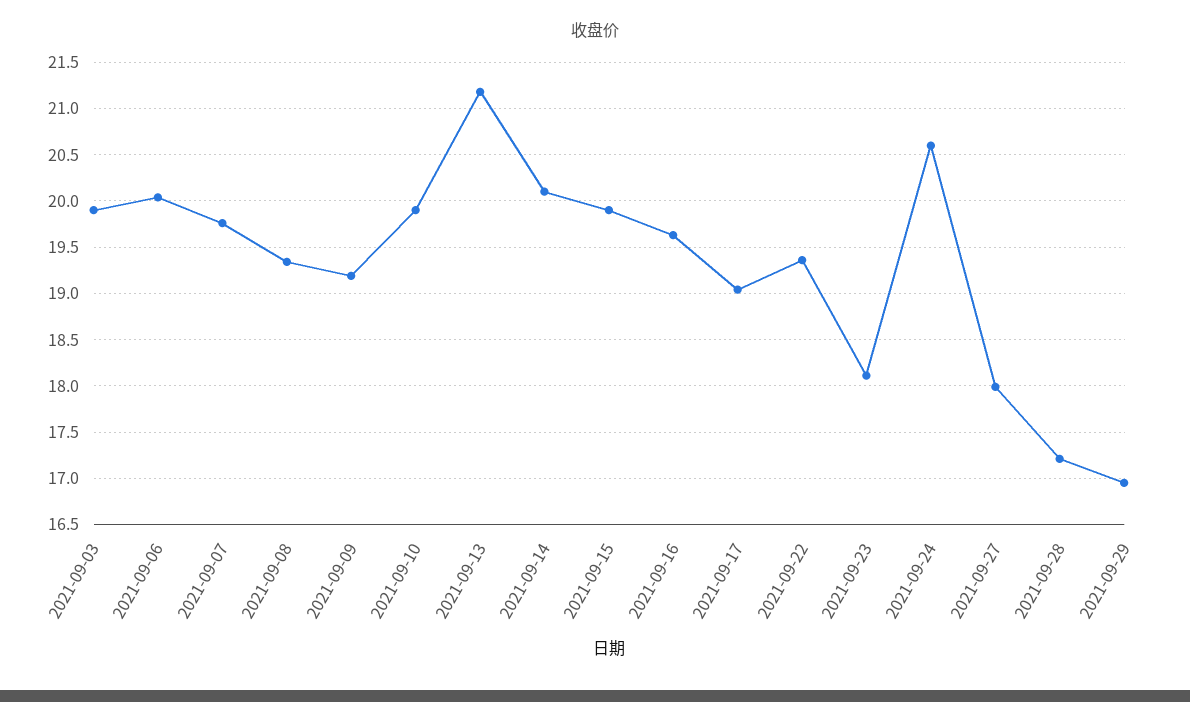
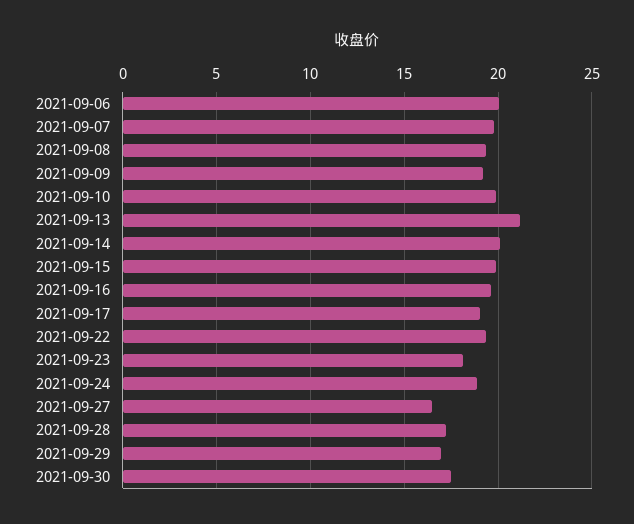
2021-09-03: 19.9 -> none
2021-09-24: 20.6 -> 19
2021-09-27: 18 -> 16.5
2021-09-30: none -> 17.5

